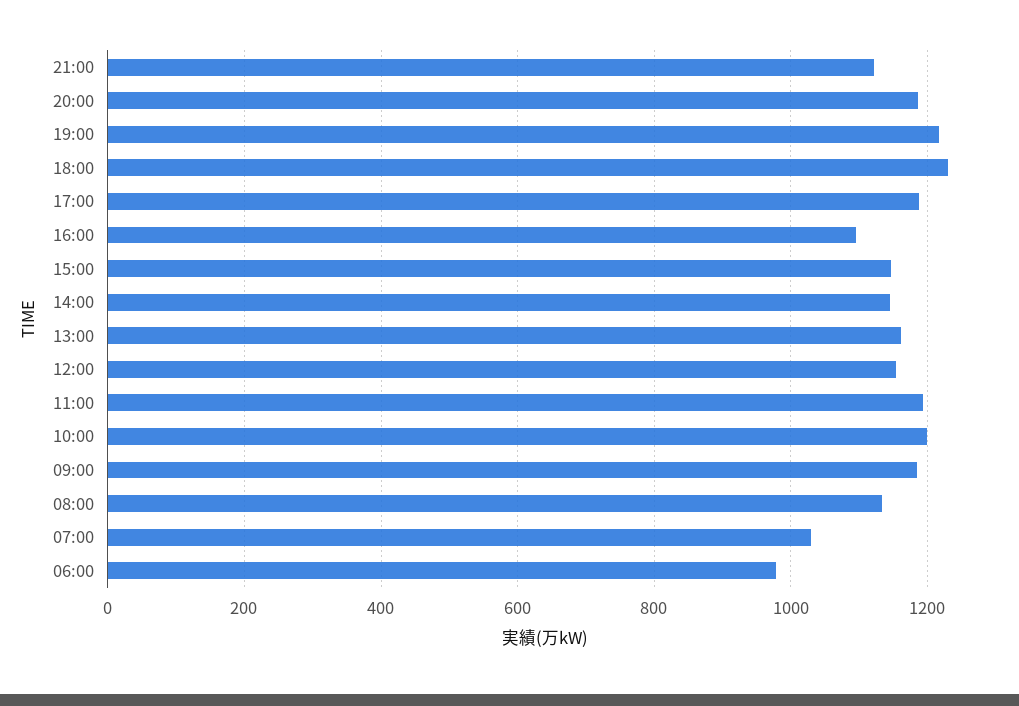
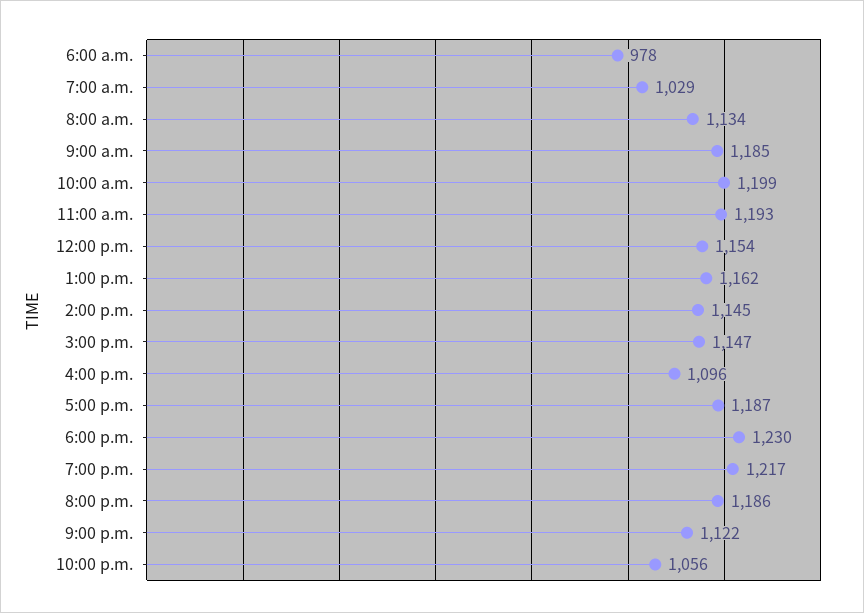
10:00 p.m.: none -> 1056

